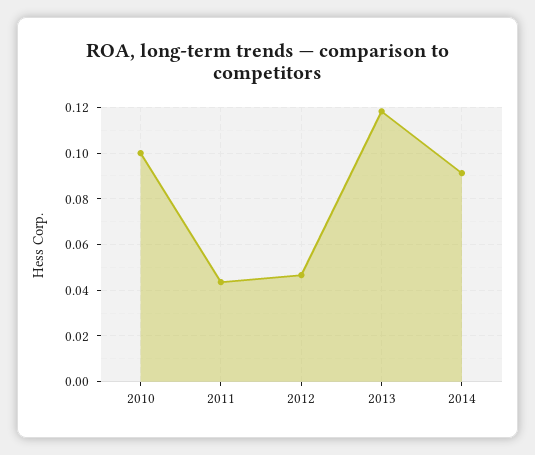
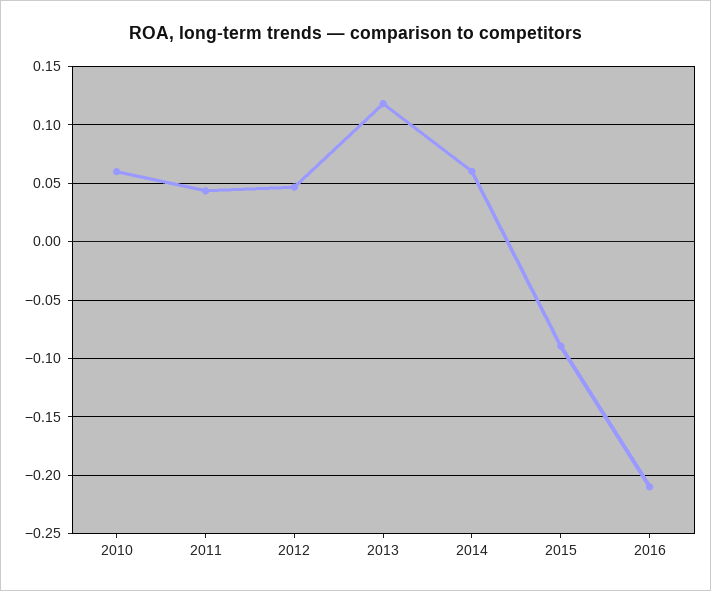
2010: 0.1 -> 0.06
2014: 0.09 -> 0.06
2015: none -> -0.09
2016: none -> -0.21

